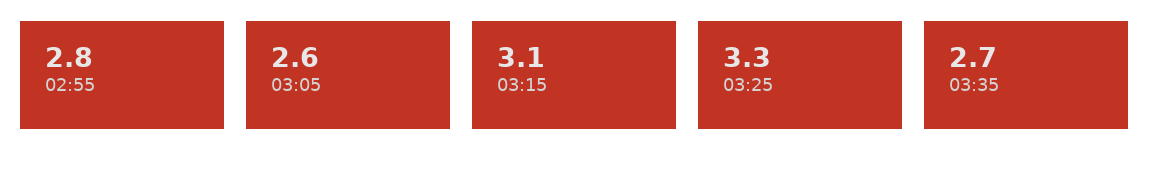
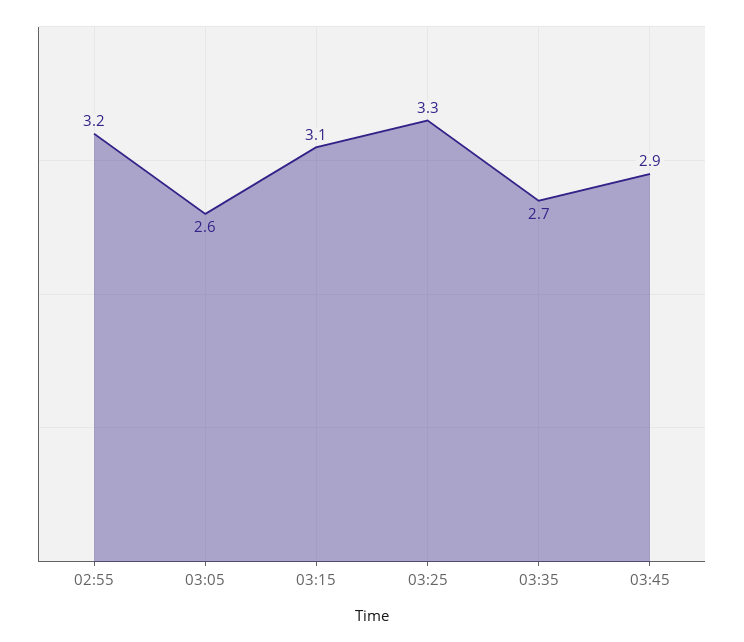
02:55: 2.8 -> 3.2
03:45: none -> 2.9

